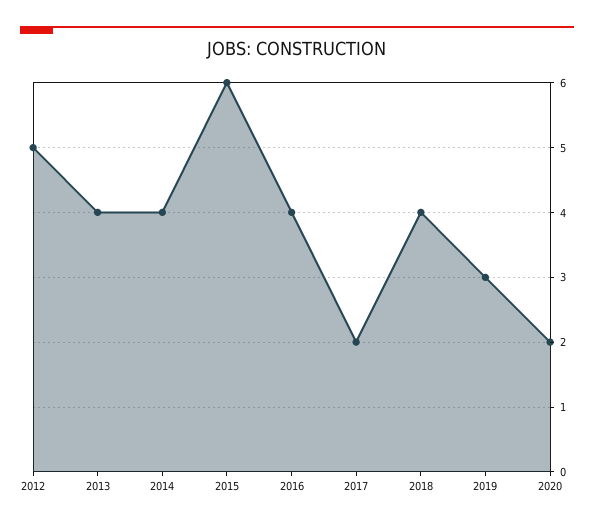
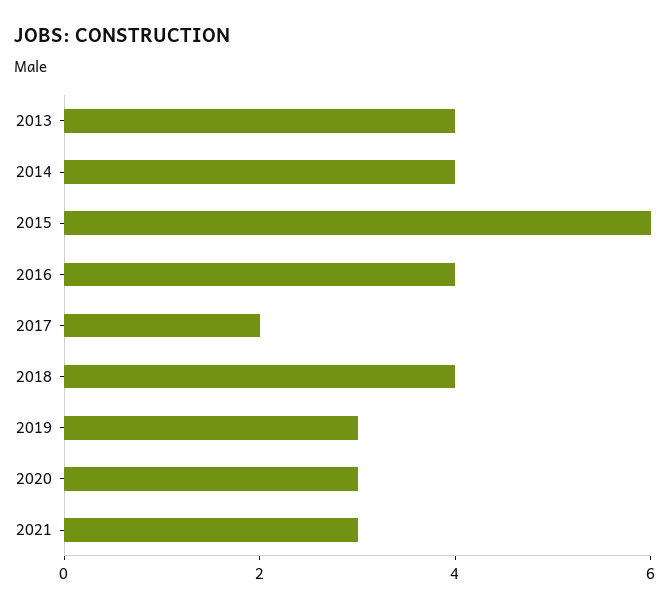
2012: 5 -> none
2020: 2 -> 3
2021: none -> 3

